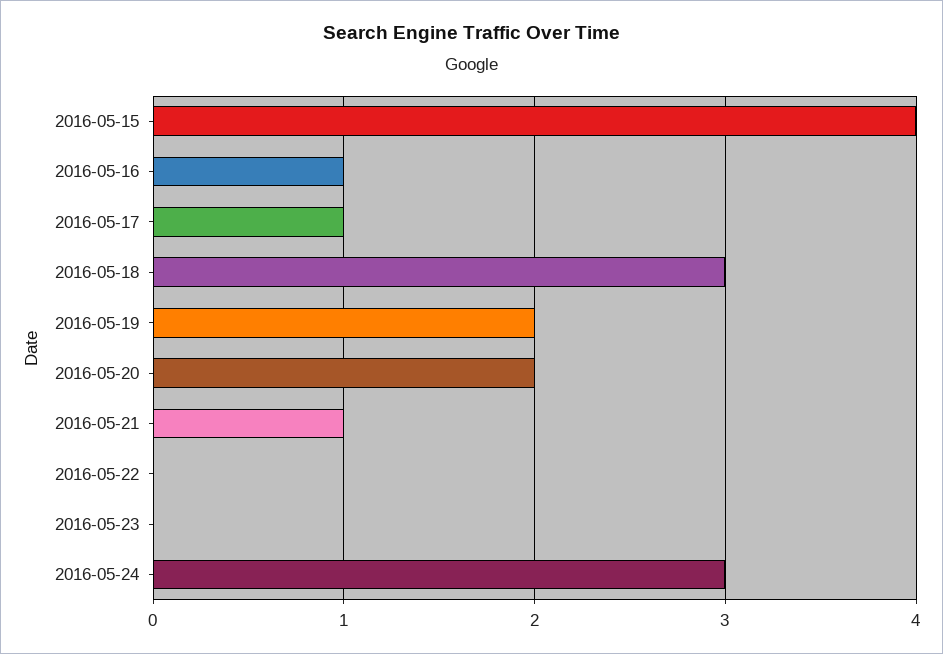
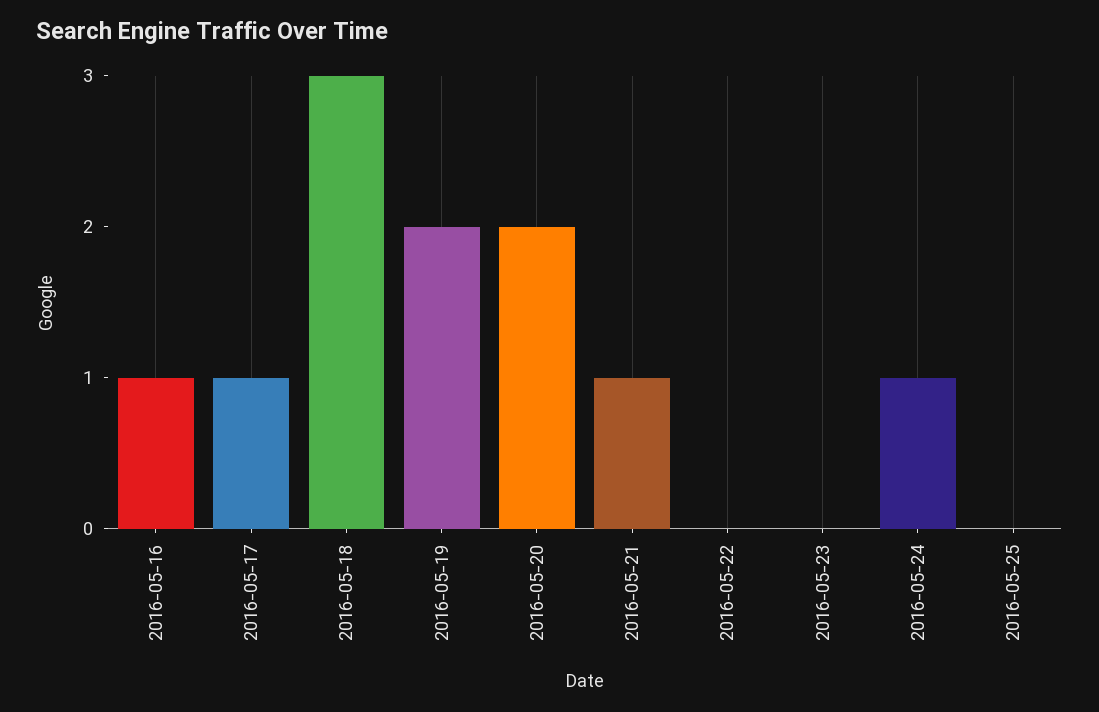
2016-05-15: 4 -> none
2016-05-24: 3 -> 1
2016-05-25: none -> 0

